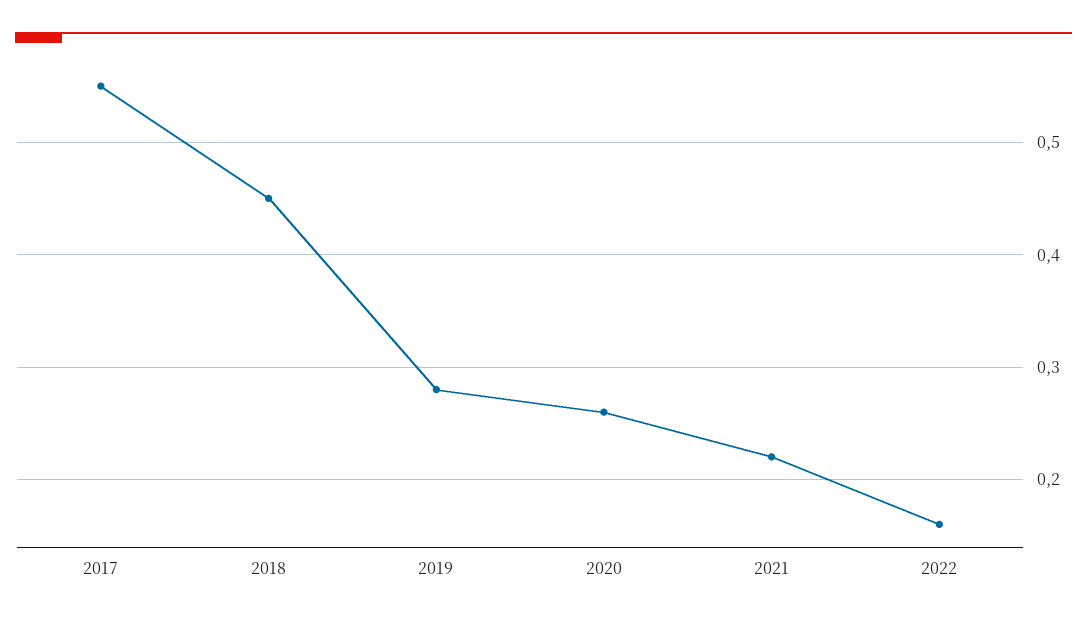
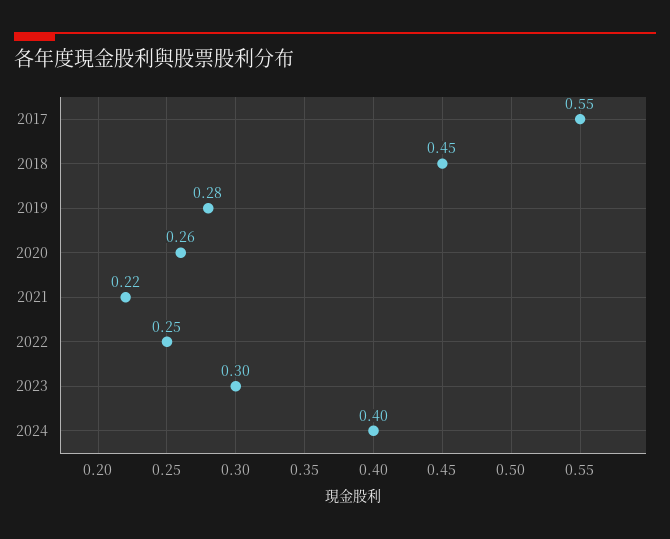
2022: 0.16 -> 0.25
2023: none -> 0.3
2024: none -> 0.4

